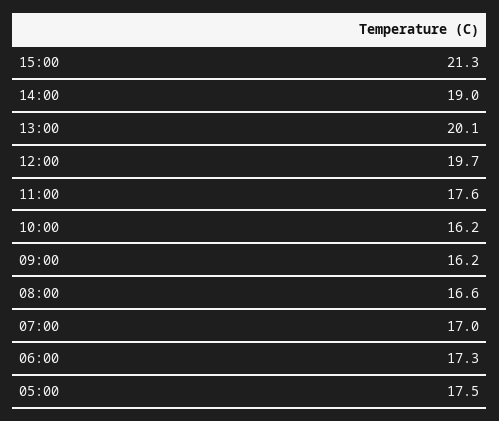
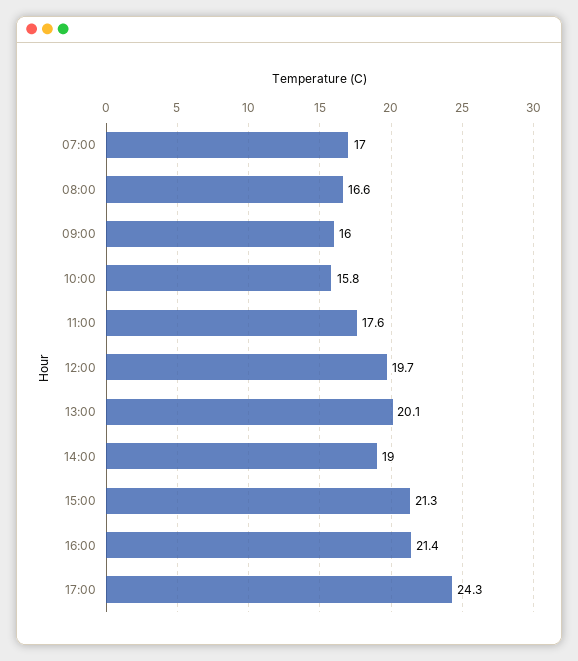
10:00: 16.2 -> 15.8
09:00: 16.2 -> 16
06:00: 17.3 -> none
05:00: 17.5 -> none
16:00: none -> 21.4
17:00: none -> 24.3

